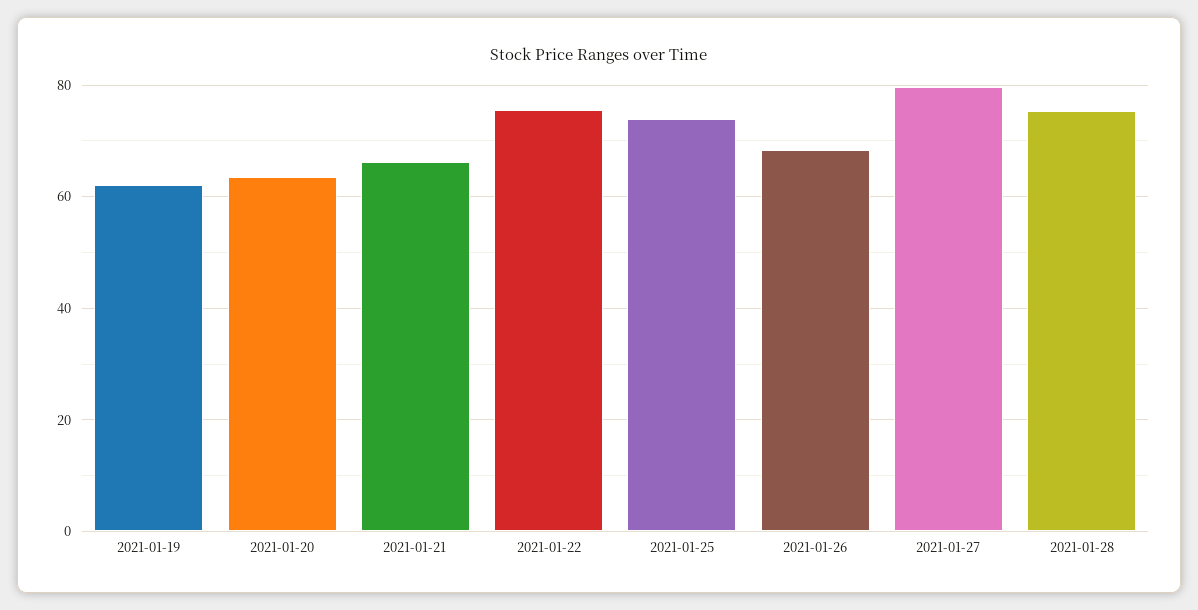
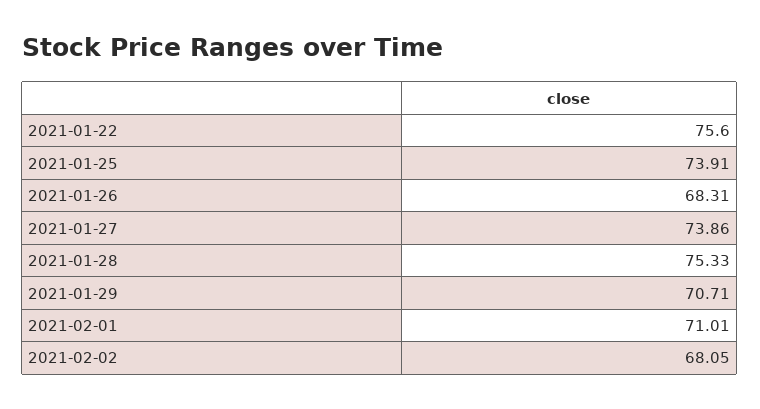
2021-01-19: 62 -> none
2021-01-20: 64 -> none
2021-01-21: 66 -> none
2021-01-27: 80 -> 73.86
2021-01-29: none -> 70.71
2021-02-01: none -> 71.01
2021-02-02: none -> 68.05

